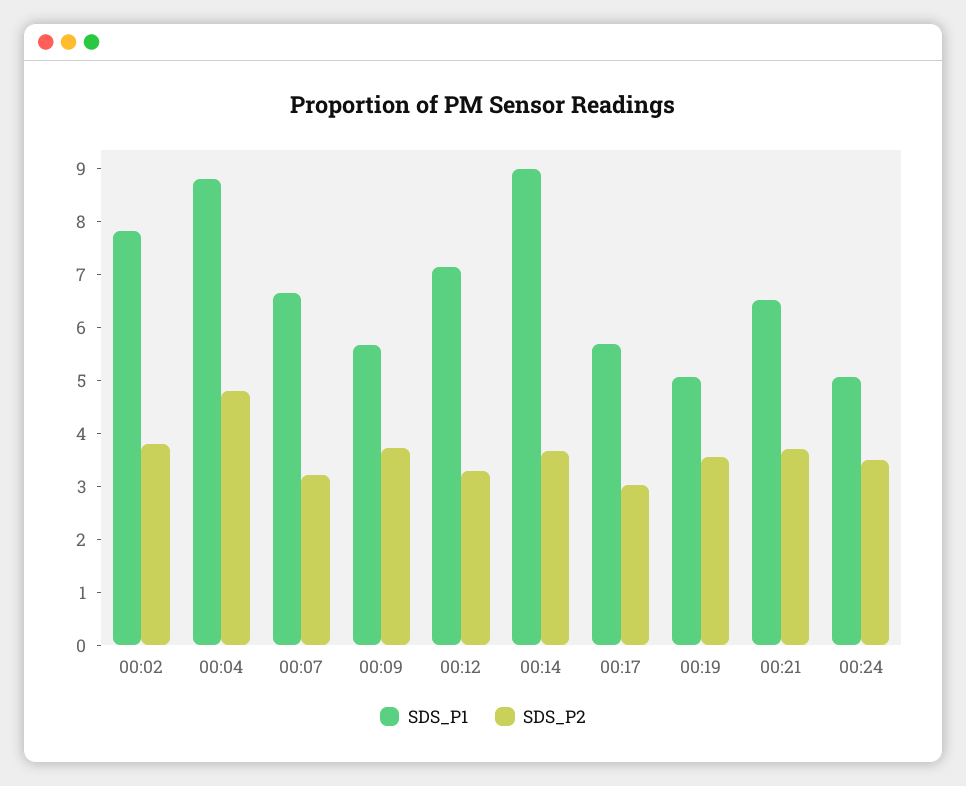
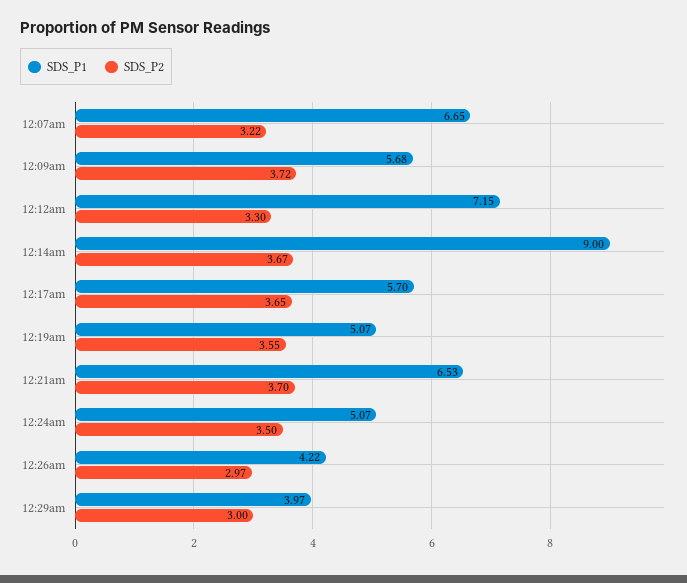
SDS_P1, 00:02: 7.8 -> none
SDS_P2, 00:02: 3.8 -> none
SDS_P1, 00:04: 8.8 -> none
SDS_P2, 00:04: 4.8 -> none
SDS_P2, 00:17: 3 -> 3.65
SDS_P1, 12:26am: none -> 4.22
SDS_P2, 12:26am: none -> 2.97
SDS_P1, 12:29am: none -> 3.97
SDS_P2, 12:29am: none -> 3

